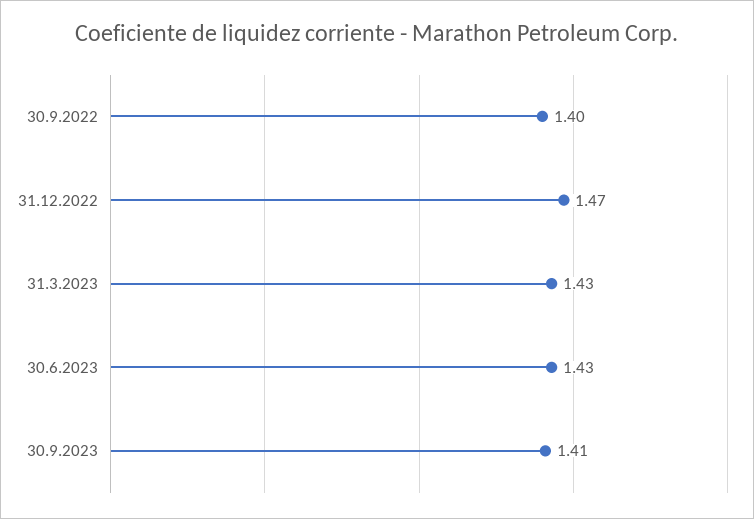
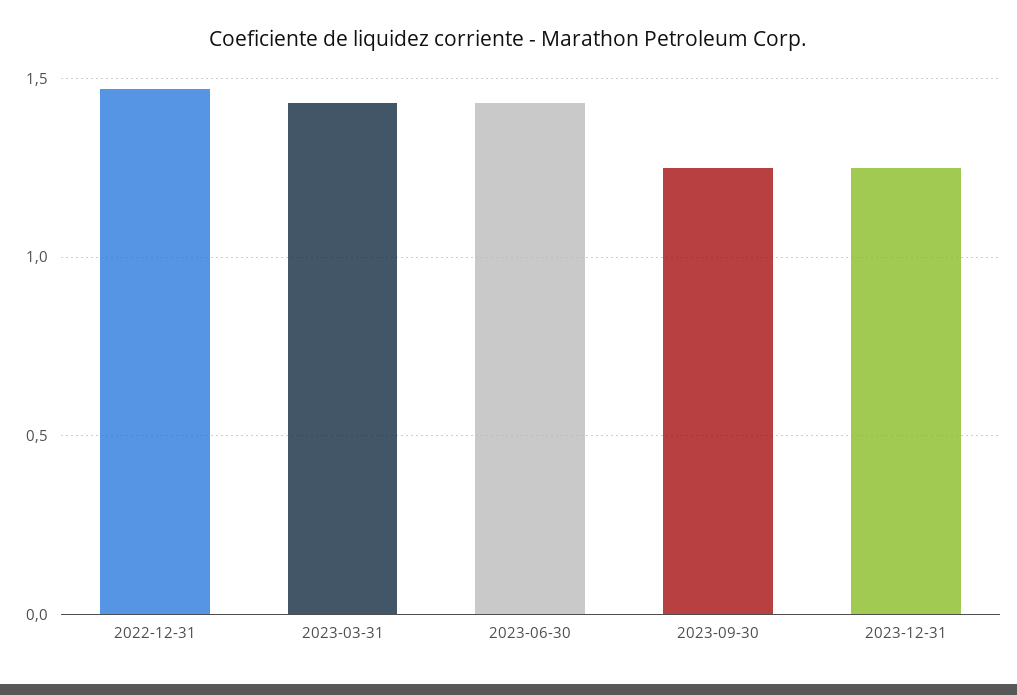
30.9.2022: 1.4 -> none
30.9.2023: 1.41 -> 1.25
2023-12-31: none -> 1.25

